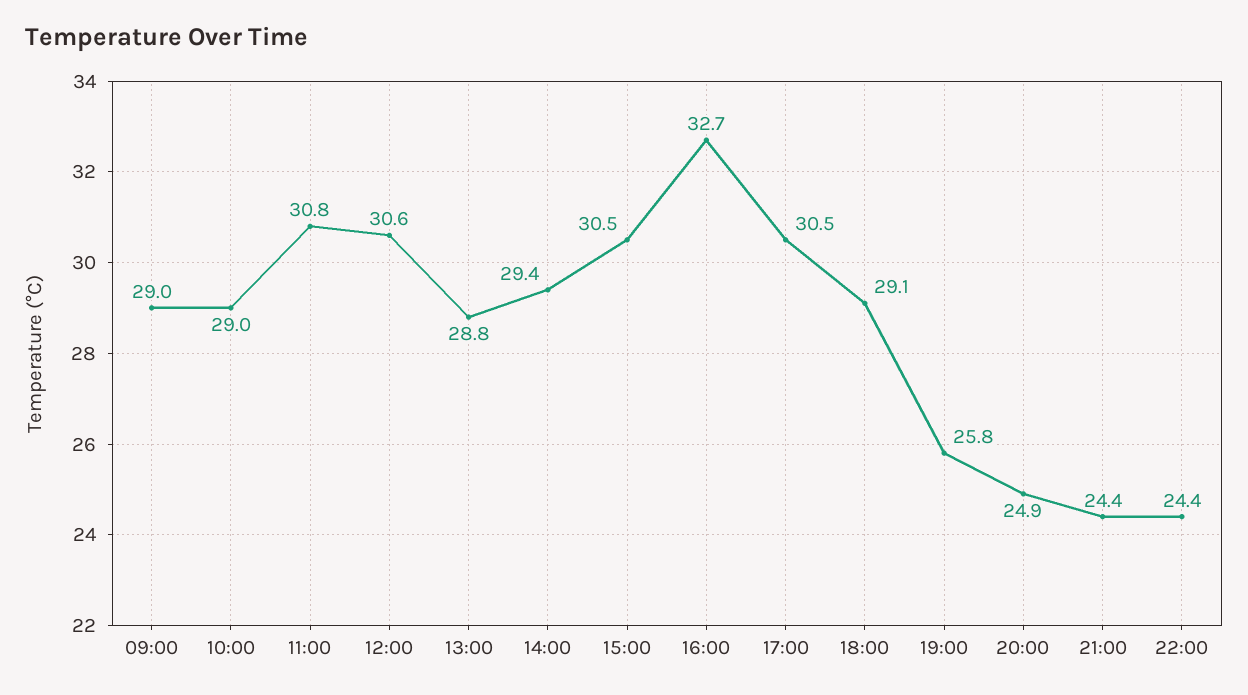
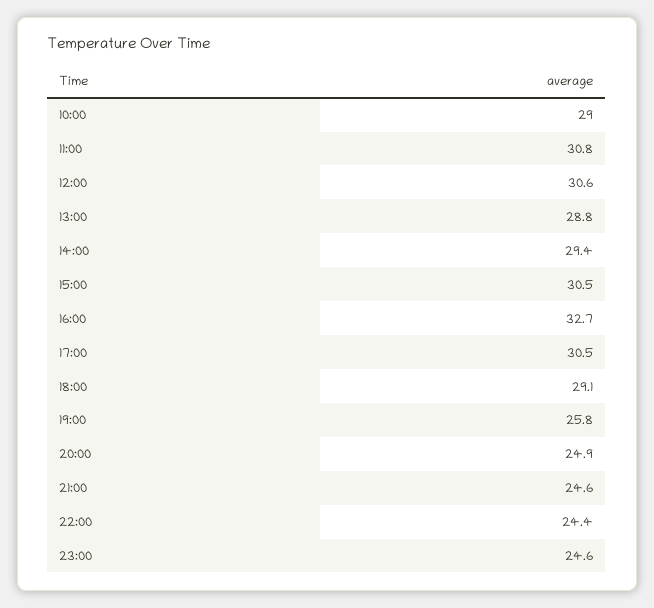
09:00: 29 -> none
21:00: 24.4 -> 24.6
23:00: none -> 24.6

